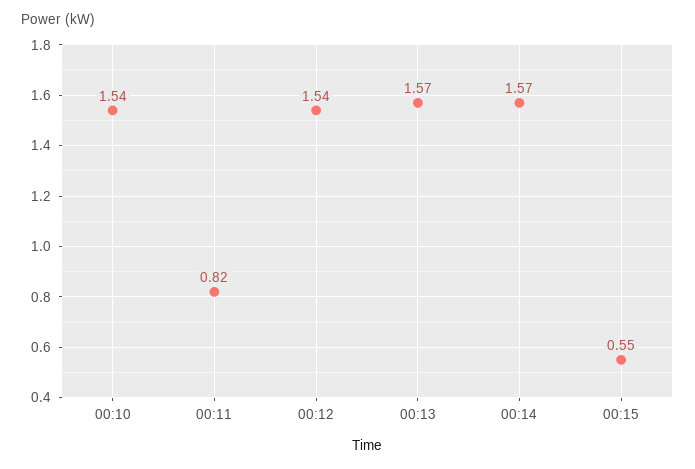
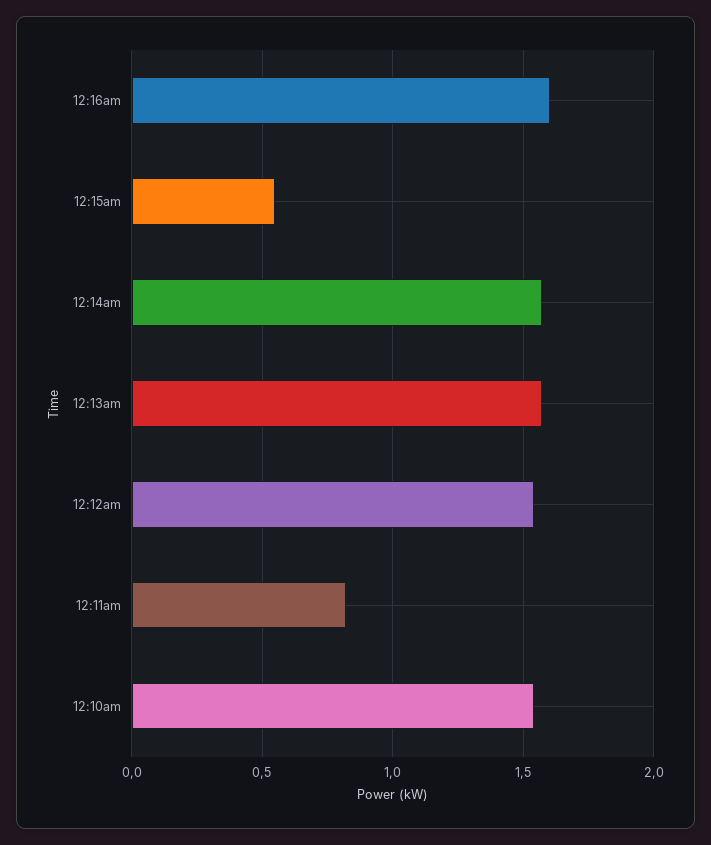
12:16am: none -> 1.6

